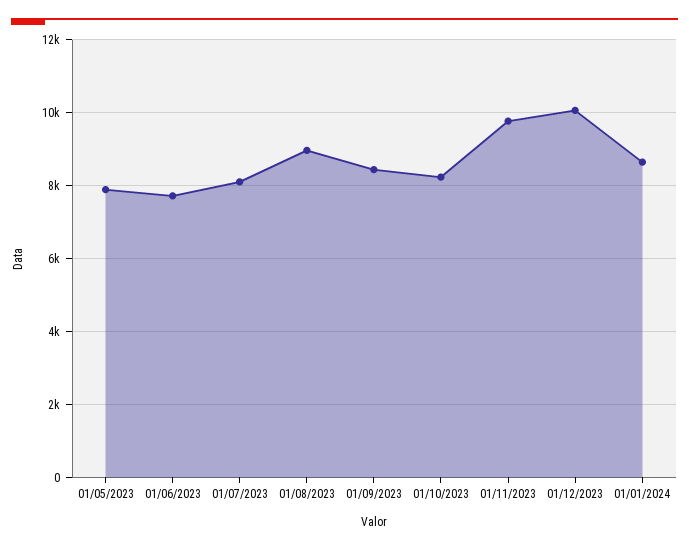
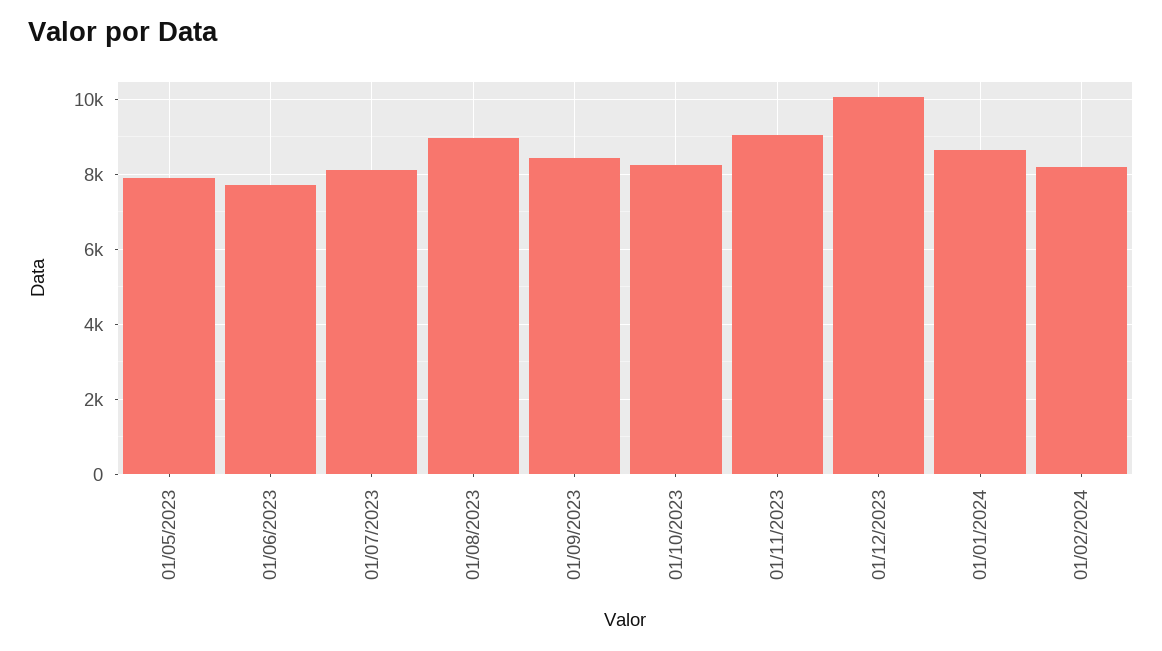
01/11/2023: 9800 -> 9000
01/02/2024: none -> 8200

